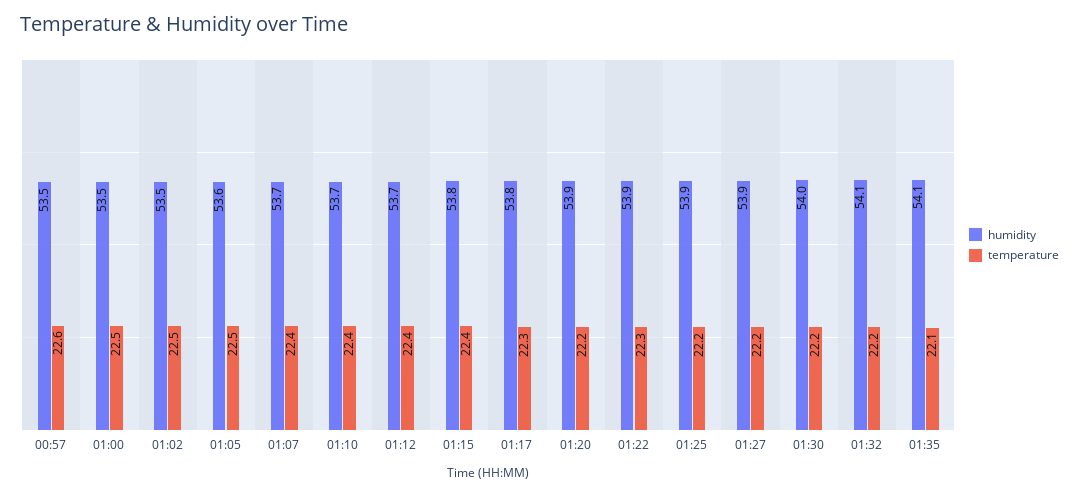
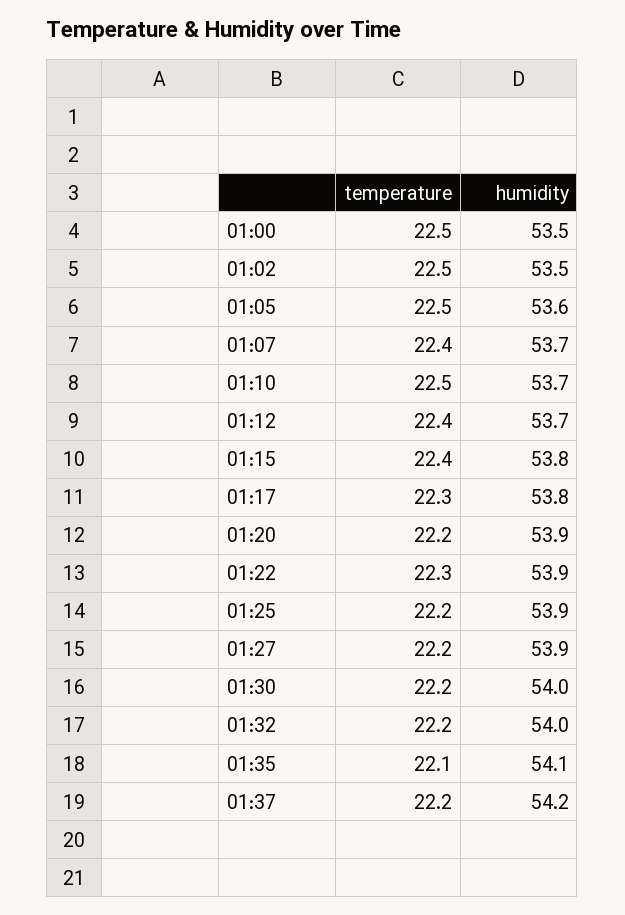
humidity, 00:57: 53.5 -> none
temperature, 00:57: 22.6 -> none
temperature, 01:10: 22.4 -> 22.5
humidity, 01:32: 54.1 -> 54
temperature, 01:37: none -> 22.2
humidity, 01:37: none -> 54.2

